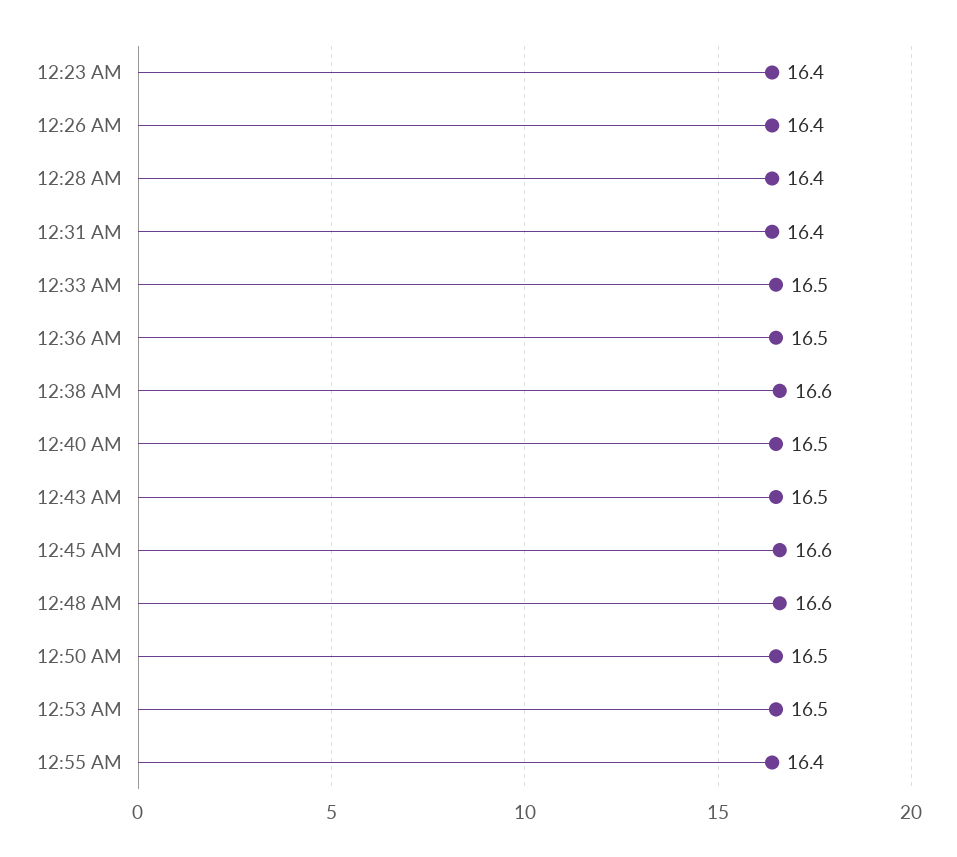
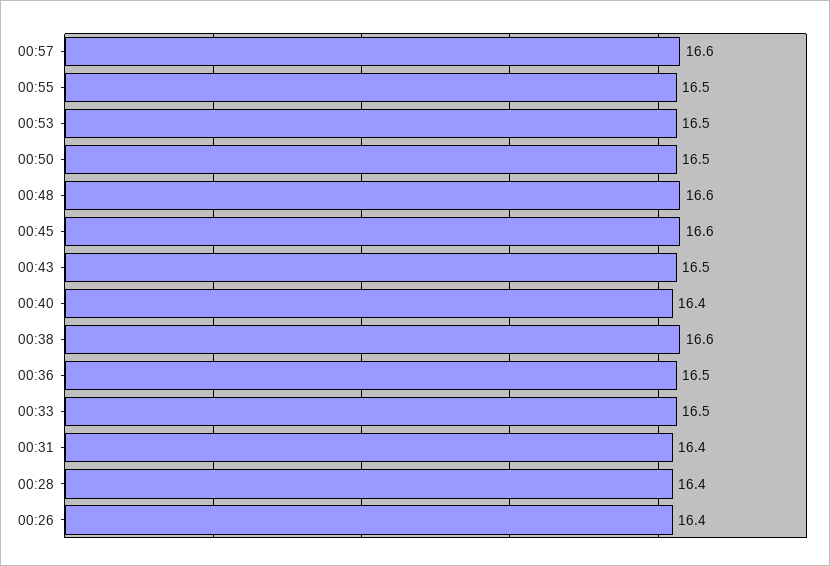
12:23 AM: 16.4 -> none
12:40 AM: 16.5 -> 16.4
12:55 AM: 16.4 -> 16.5
00:57: none -> 16.6

